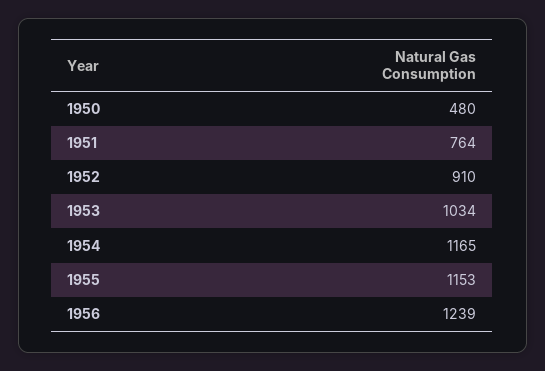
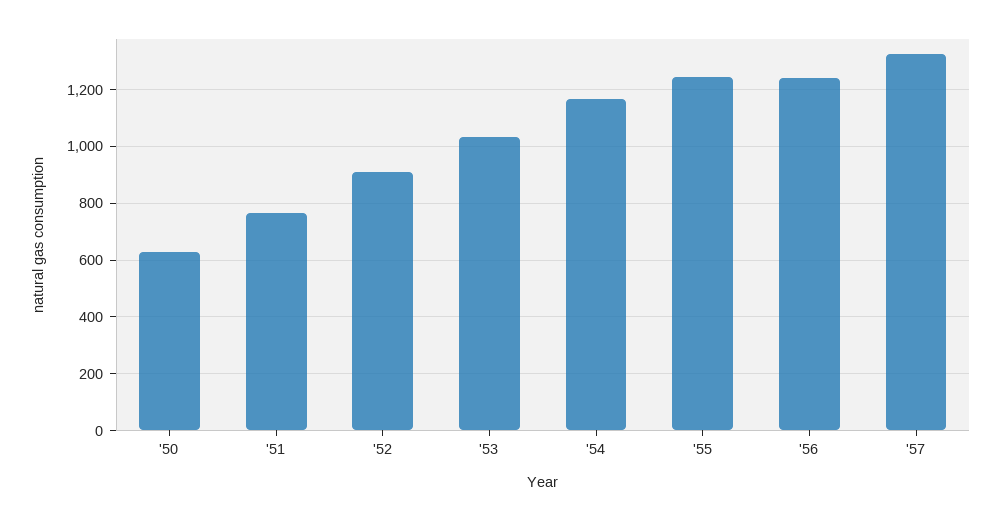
1950: 480 -> 625
1955: 1153 -> 1250
'57: none -> 1325

